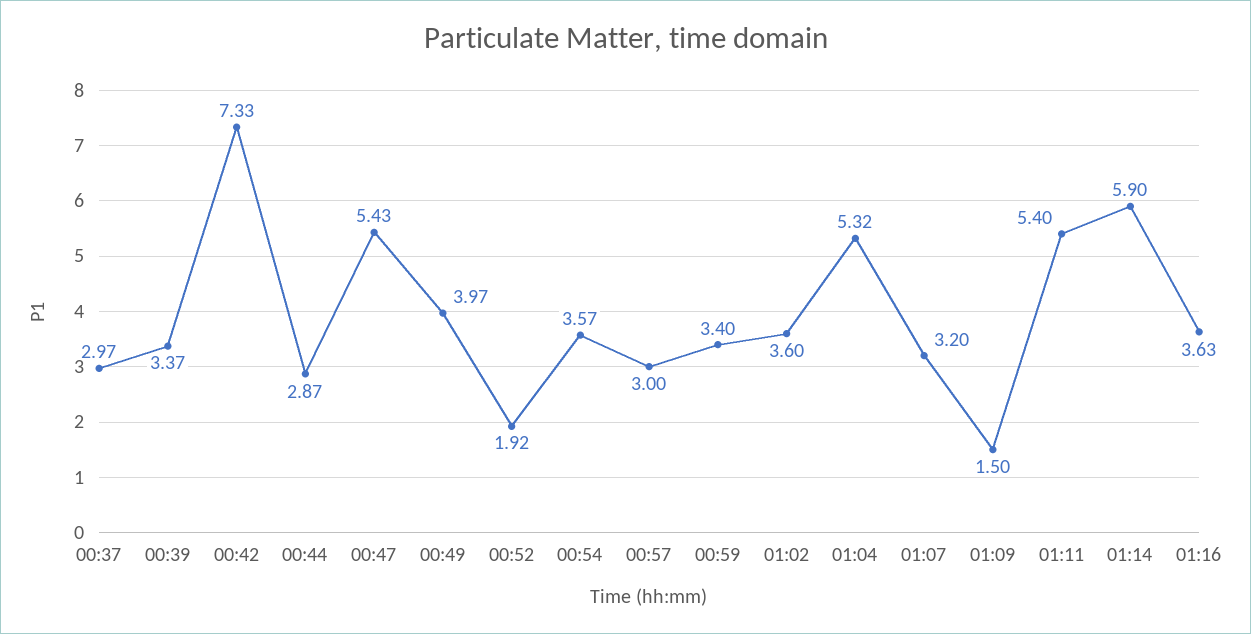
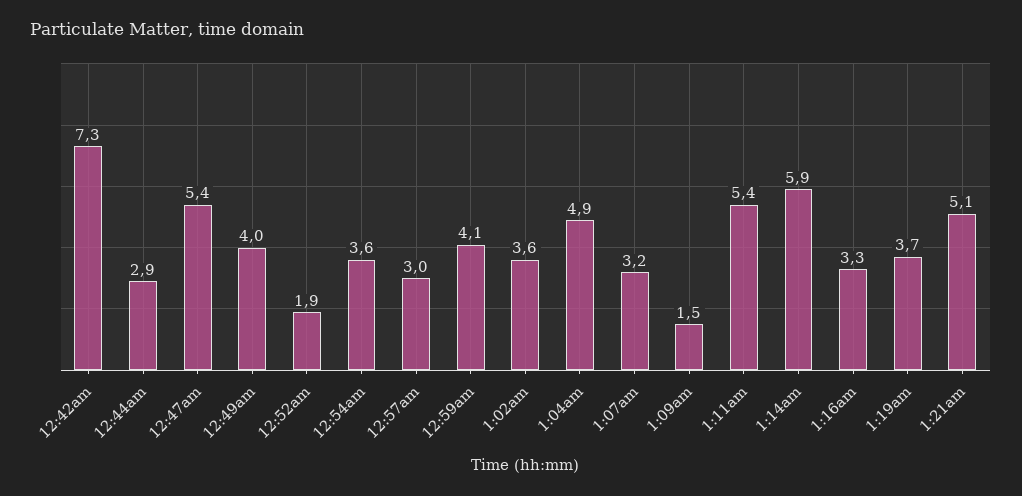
00:37: 2.97 -> none
00:39: 3.37 -> none
00:59: 3.4 -> 4.1
01:04: 5.32 -> 4.9
01:16: 3.63 -> 3.3
1:19am: none -> 3.7
1:21am: none -> 5.1

